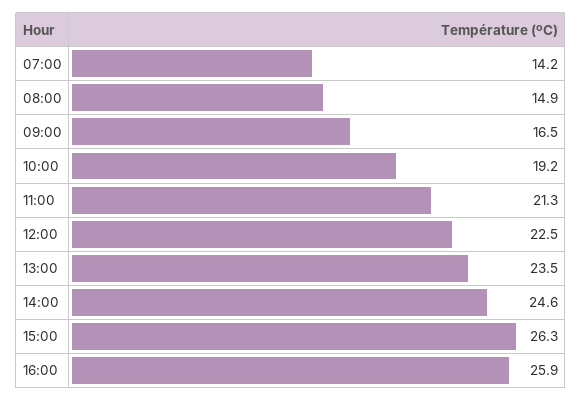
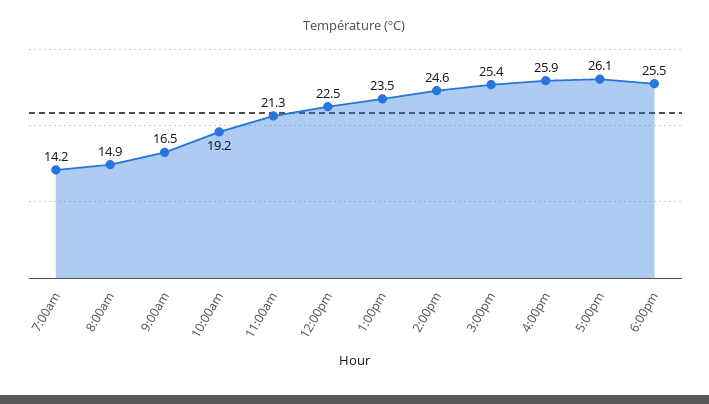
15:00: 26.3 -> 25.4
5:00pm: none -> 26.1
6:00pm: none -> 25.5

